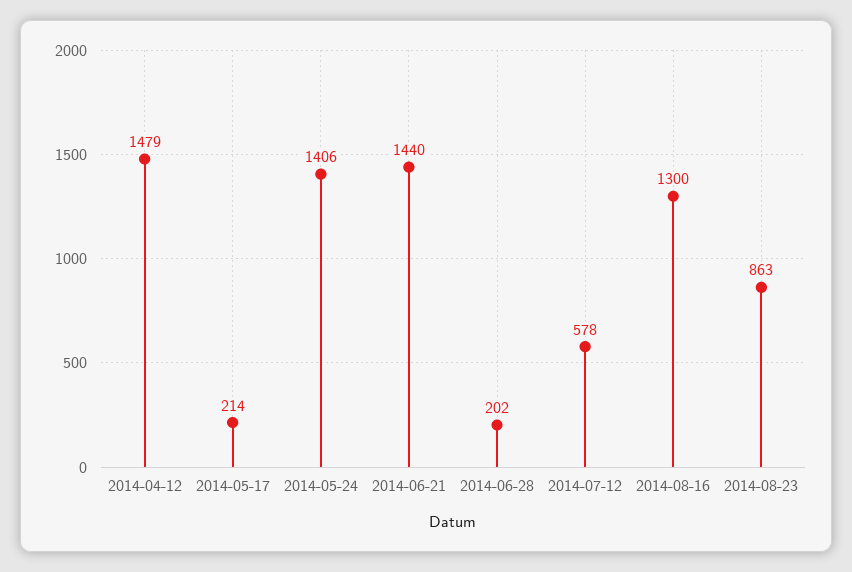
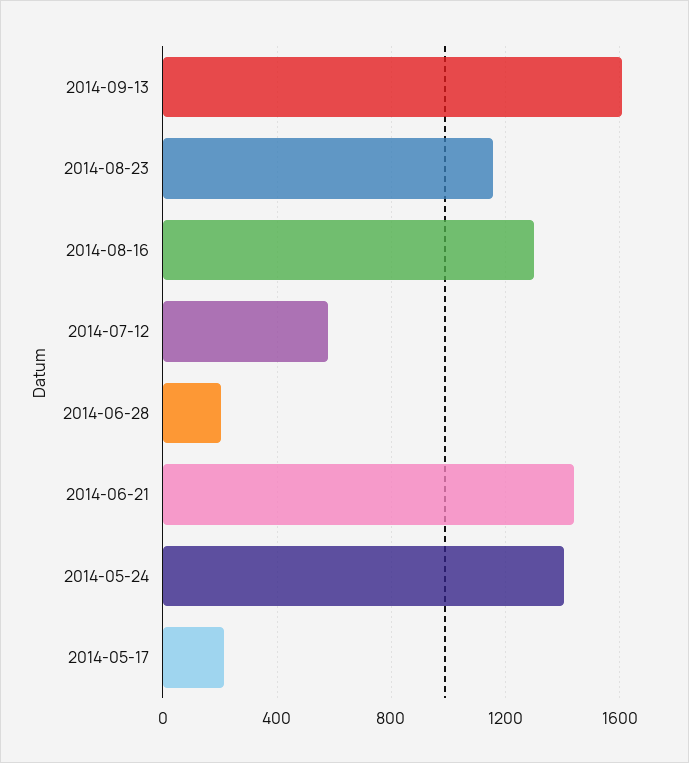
2014-04-12: 1479 -> none
2014-08-23: 863 -> 1150
2014-09-13: none -> 1600

